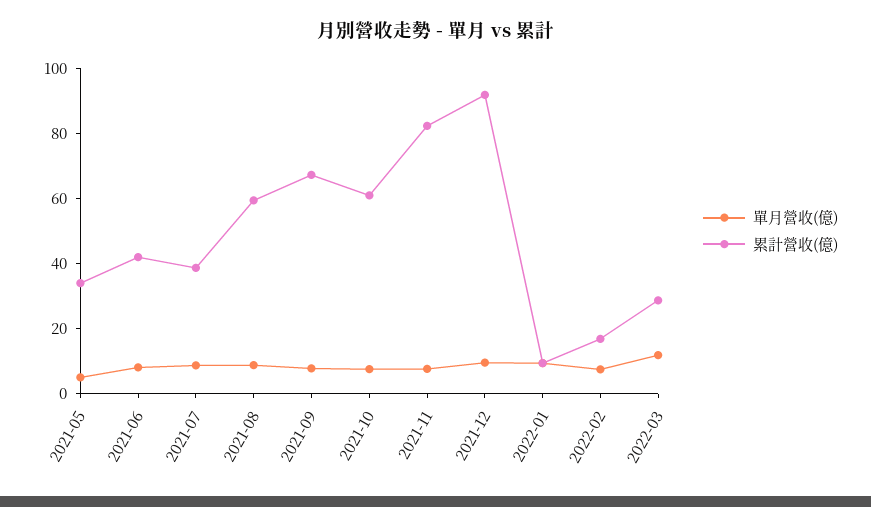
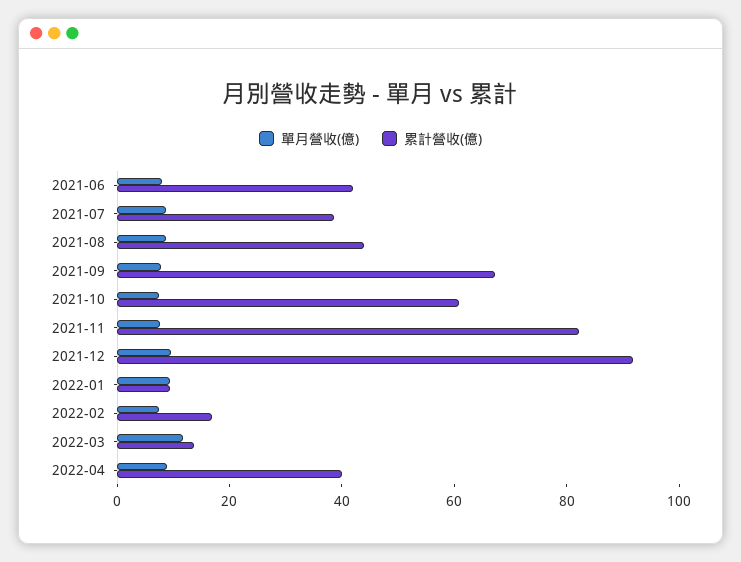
單月營收(億), 2021-05: 5 -> none
累計營收(億), 2021-05: 35 -> none
累計營收(億), 2021-08: 60 -> 45
累計營收(億), 2022-03: 30 -> 15
單月營收(億), 2022-04: none -> 10
累計營收(億), 2022-04: none -> 40

